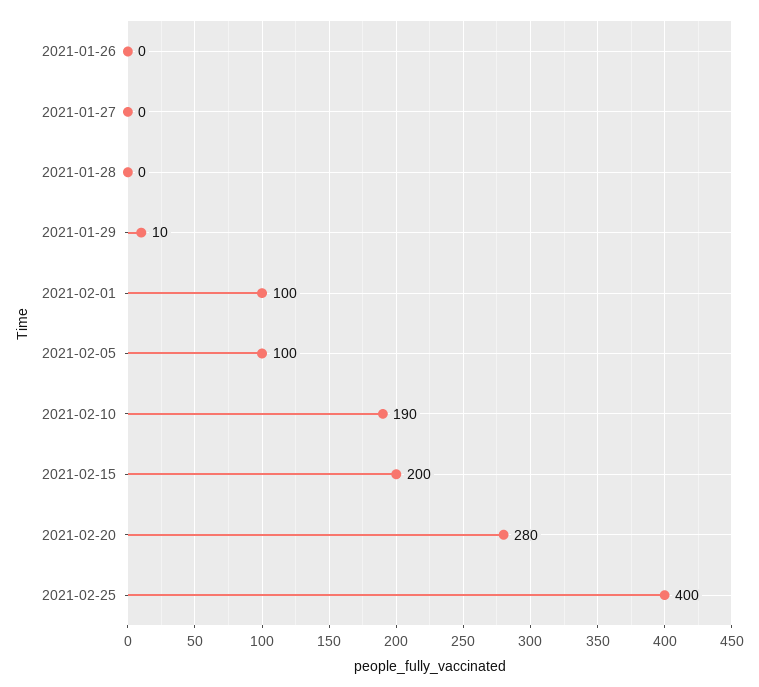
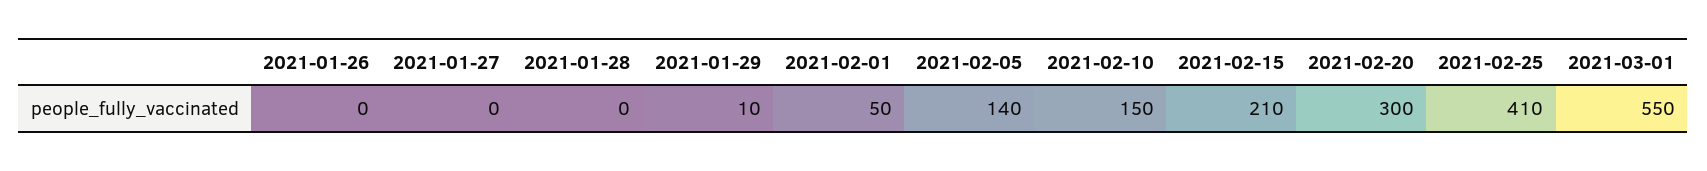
2021-02-01: 100 -> 50
2021-02-05: 100 -> 140
2021-02-10: 190 -> 150
2021-02-15: 200 -> 210
2021-02-20: 280 -> 300
2021-02-25: 400 -> 410
2021-03-01: none -> 550

